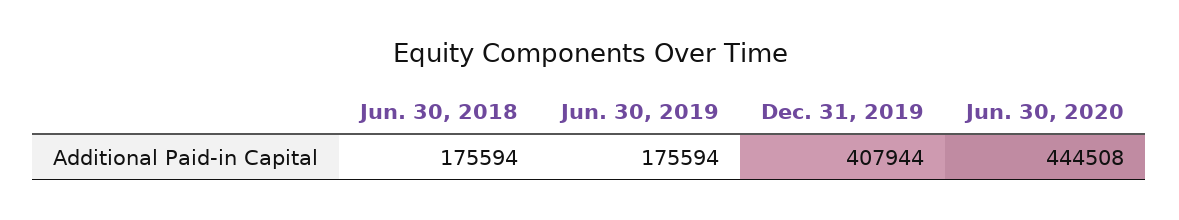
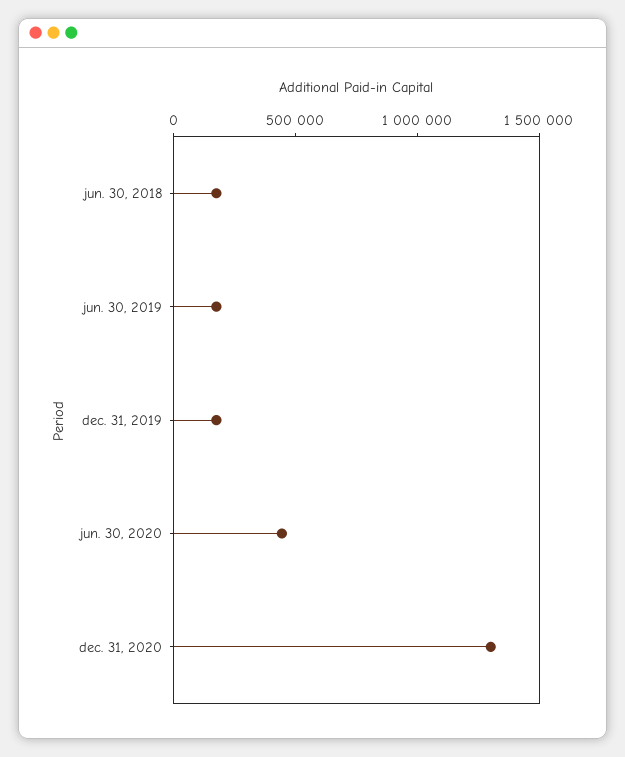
Dec. 31, 2019: 407944 -> 200000
dec. 31, 2020: none -> 1300000

